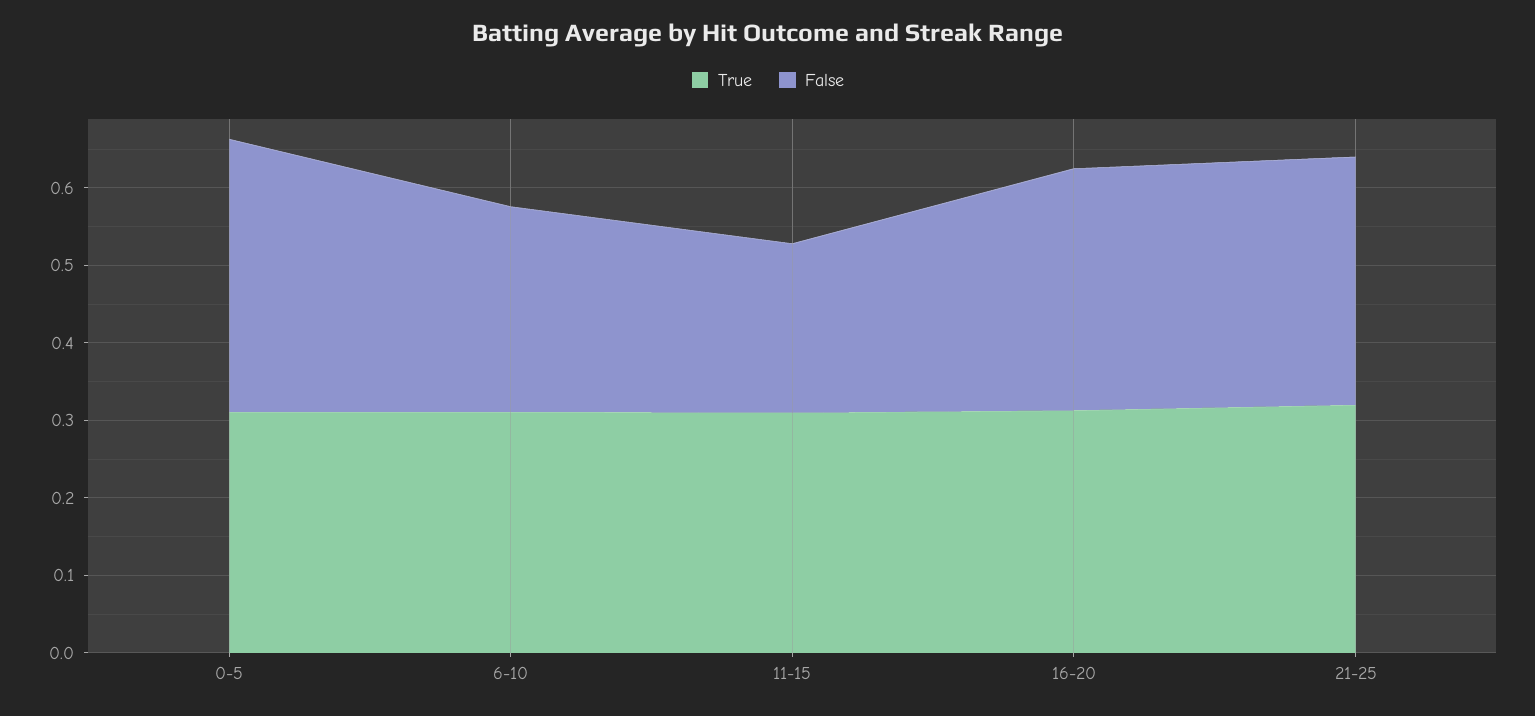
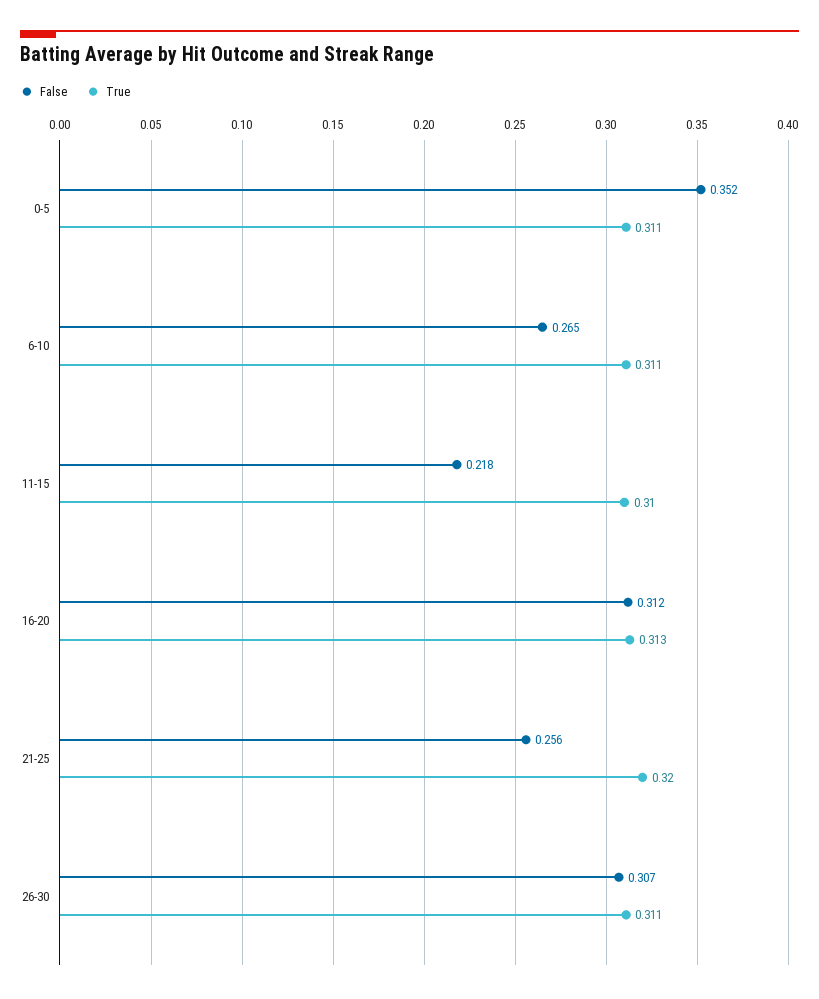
False, 21-25: 0.32 -> 0.256
False, 26-30: none -> 0.307
True, 26-30: none -> 0.311

